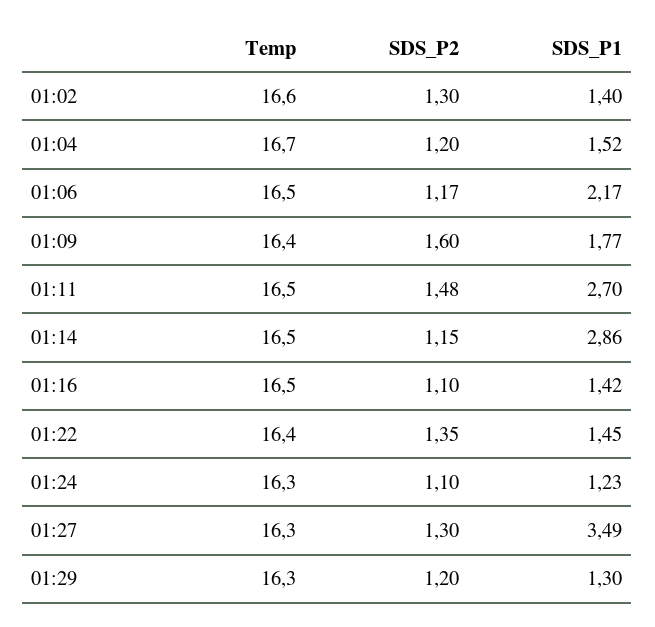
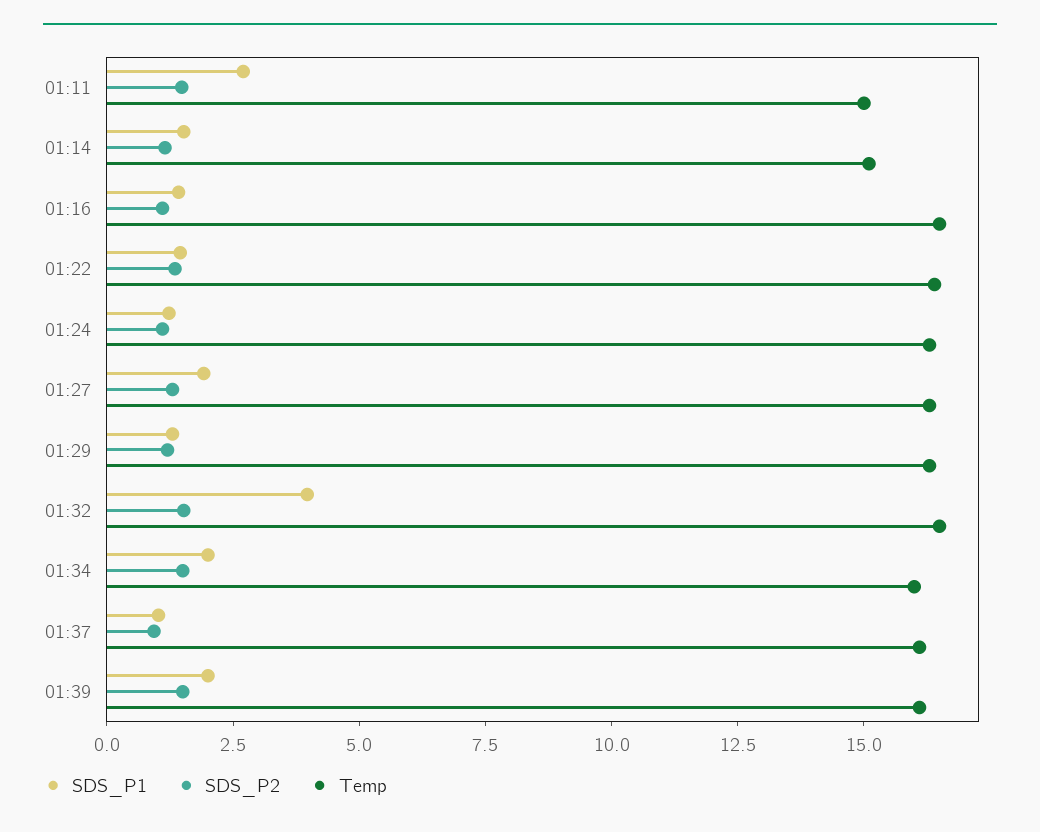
Temp, 01:02: 16.6 -> none
SDS_P2, 01:02: 1.3 -> none
SDS_P1, 01:02: 1.4 -> none
Temp, 01:04: 16.7 -> none
SDS_P2, 01:04: 1.2 -> none
SDS_P1, 01:04: 1.52 -> none
Temp, 01:06: 16.5 -> none
SDS_P2, 01:06: 1.17 -> none
SDS_P1, 01:06: 2.17 -> none
Temp, 01:09: 16.4 -> none
SDS_P2, 01:09: 1.6 -> none
SDS_P1, 01:09: 1.77 -> none
Temp, 01:11: 16.5 -> 15
Temp, 01:14: 16.5 -> 15
SDS_P1, 01:14: 2.86 -> 1.5
SDS_P1, 01:27: 3.49 -> 2
SDS_P1, 01:32: none -> 4
SDS_P2, 01:32: none -> 1.5
Temp, 01:32: none -> 16.5
SDS_P1, 01:34: none -> 2
SDS_P2, 01:34: none -> 1.5
Temp, 01:34: none -> 16
SDS_P1, 01:37: none -> 1
SDS_P2, 01:37: none -> 1
Temp, 01:37: none -> 16
SDS_P1, 01:39: none -> 2
SDS_P2, 01:39: none -> 1.5
Temp, 01:39: none -> 16

